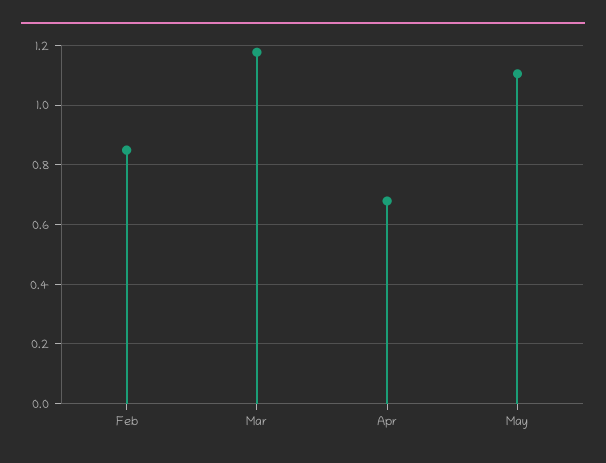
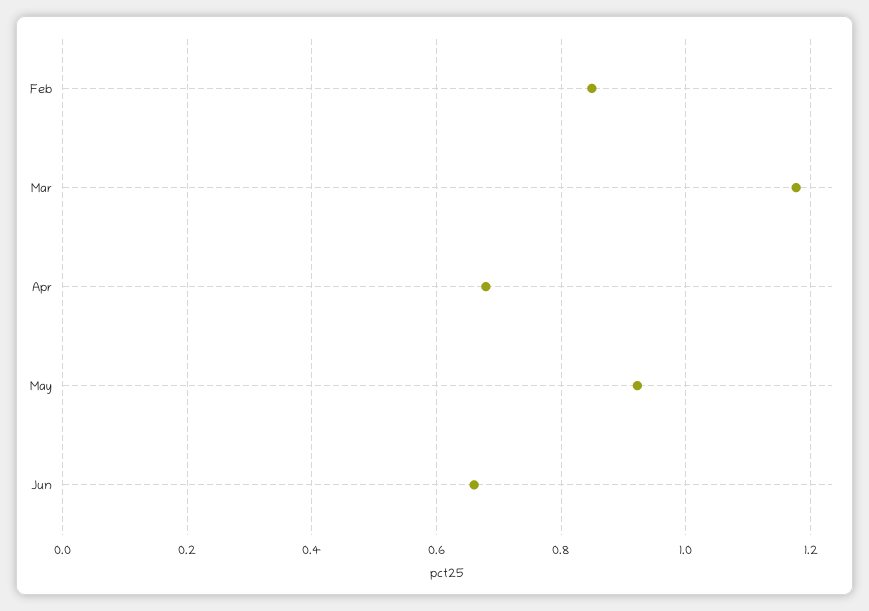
May: 1.1 -> 0.92
Jun: none -> 0.66

